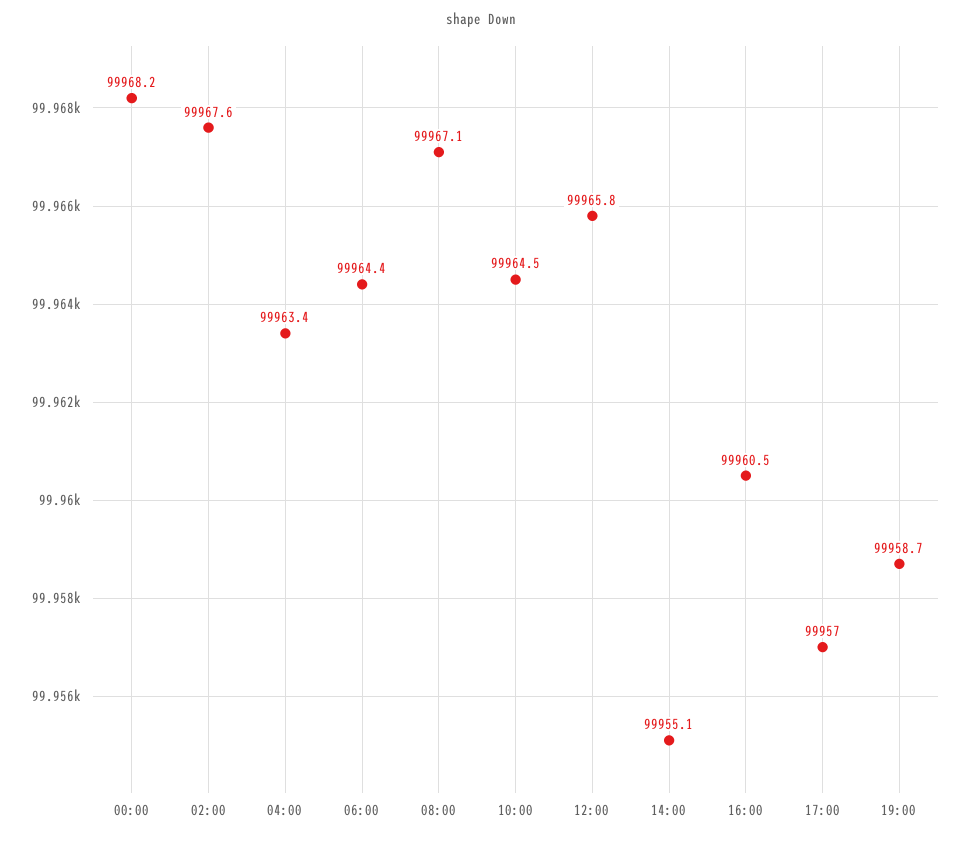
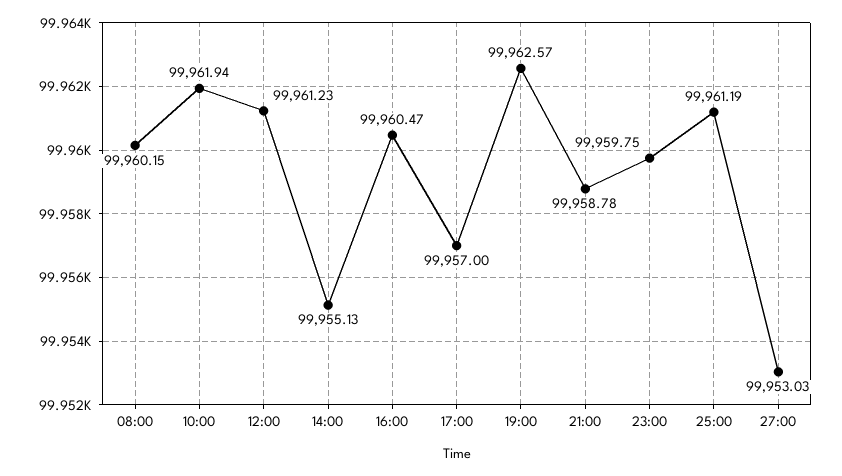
00:00: 99968.2 -> none
02:00: 99967.6 -> none
04:00: 99963.4 -> none
06:00: 99964.4 -> none
08:00: 99967.1 -> 99960.15
10:00: 99964.5 -> 99961.94
12:00: 99965.8 -> 99961.23
19:00: 99958.7 -> 99962.57
21:00: none -> 99958.78
23:00: none -> 99959.75
25:00: none -> 99961.19
27:00: none -> 99953.03

